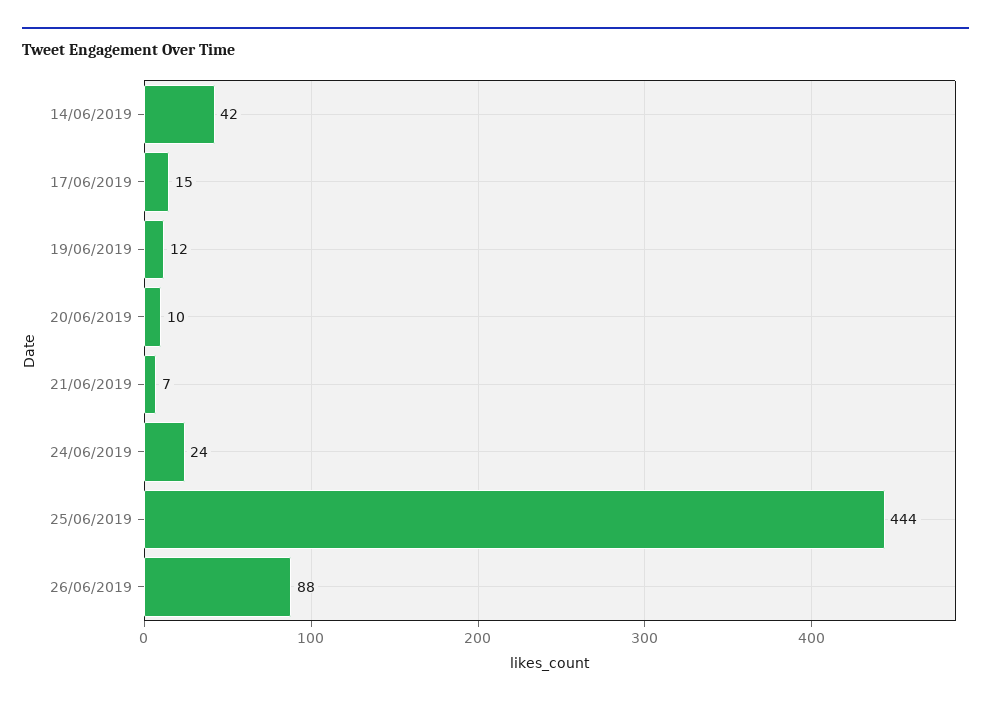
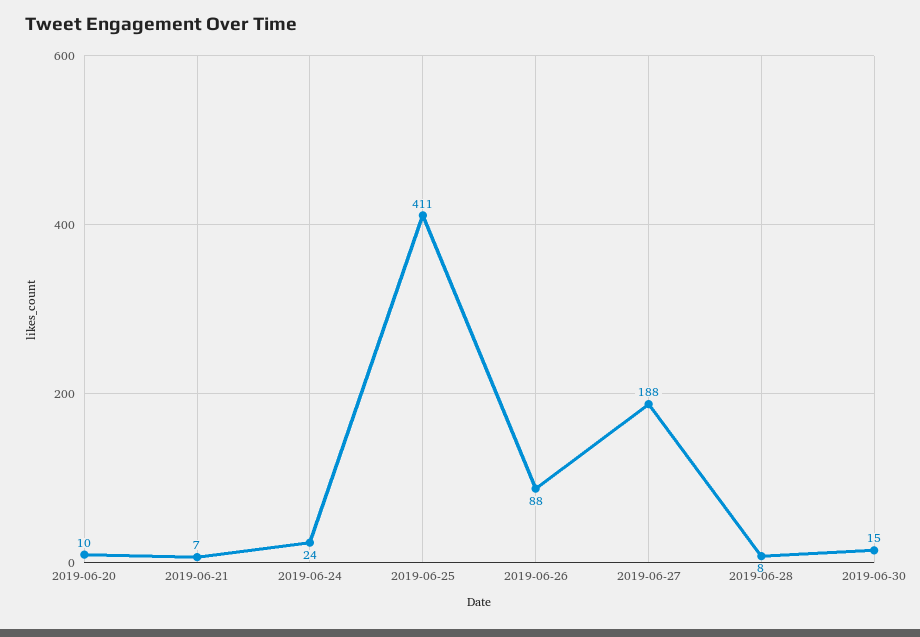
14/06/2019: 42 -> none
17/06/2019: 15 -> none
19/06/2019: 12 -> none
25/06/2019: 444 -> 411
2019-06-27: none -> 188
2019-06-28: none -> 8
2019-06-30: none -> 15

